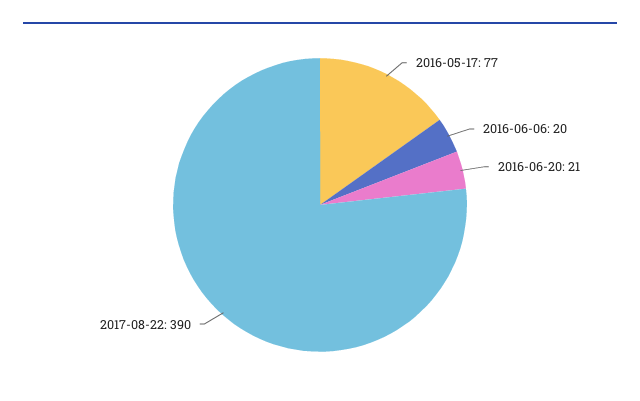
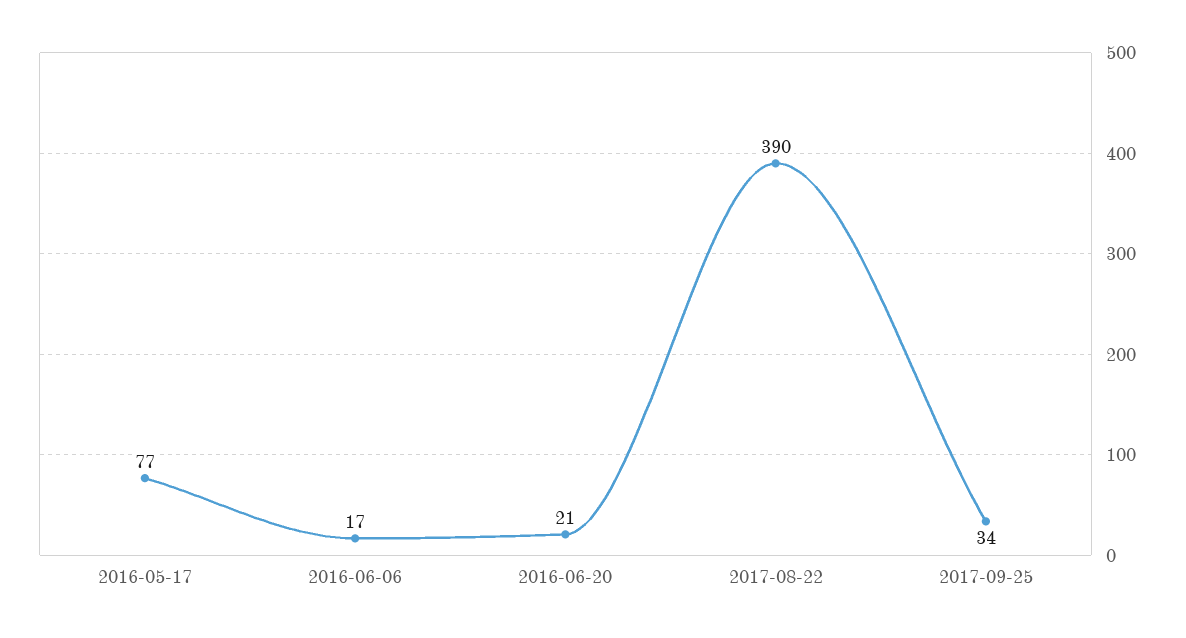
2016-06-06: 20 -> 17
2017-09-25: none -> 34

